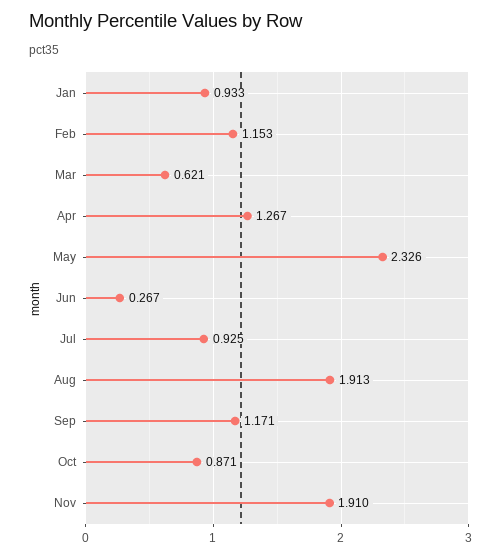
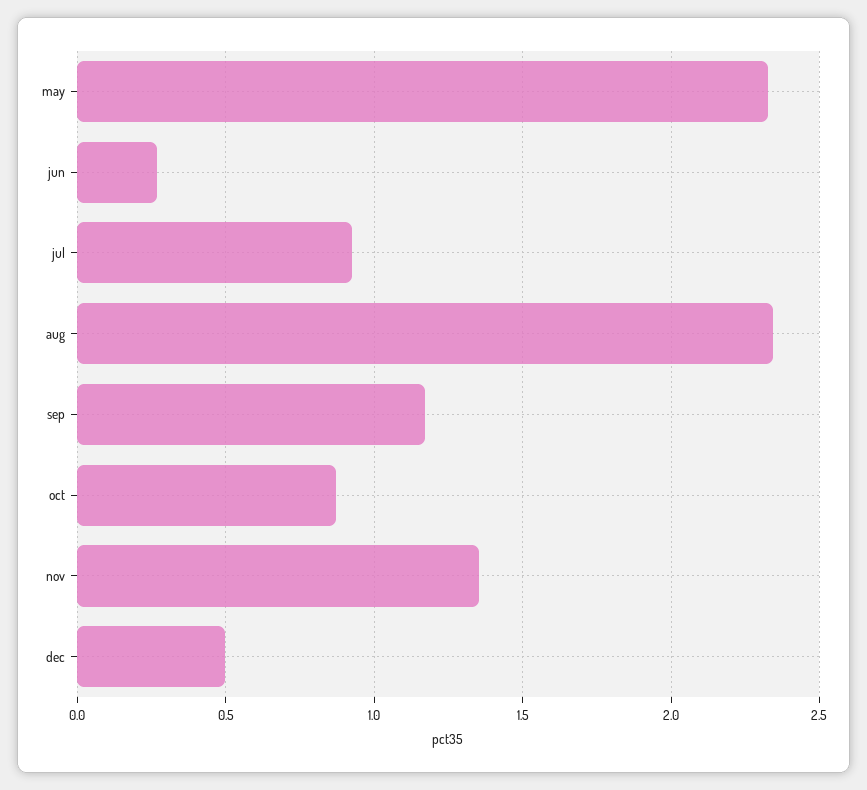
Jan: 0.933 -> none
Feb: 1.153 -> none
Mar: 0.621 -> none
Apr: 1.267 -> none
Aug: 1.913 -> 2.35
Nov: 1.91 -> 1.35
dec: none -> 0.5

